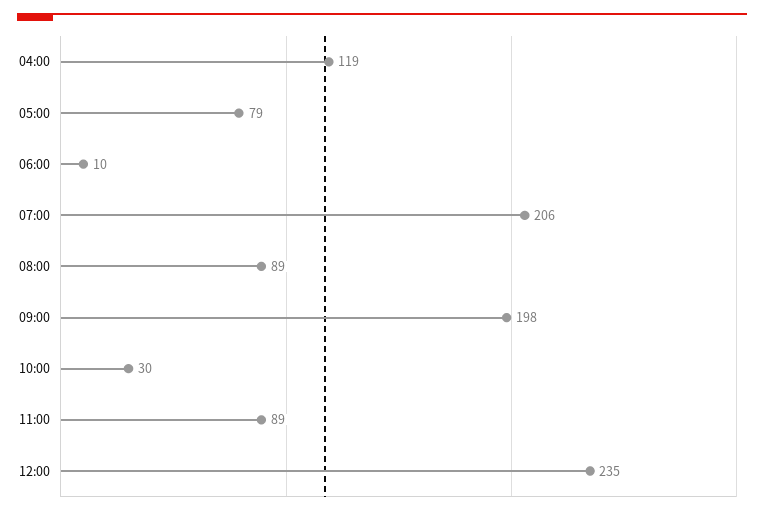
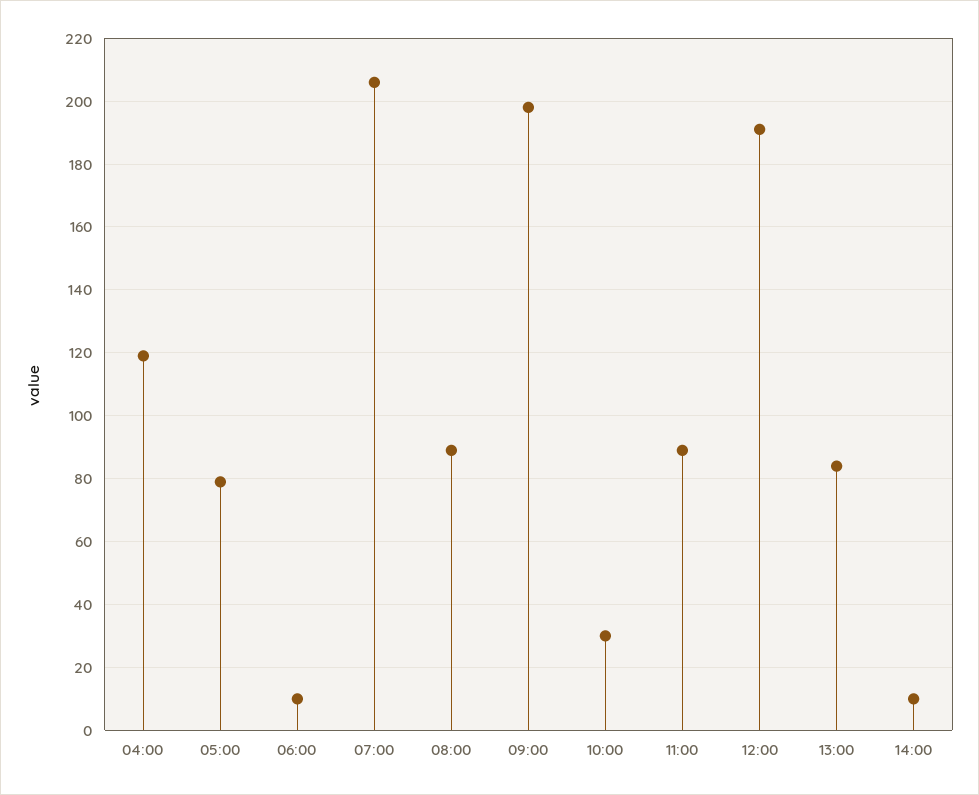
12:00: 235 -> 190
13:00: none -> 85
14:00: none -> 10

